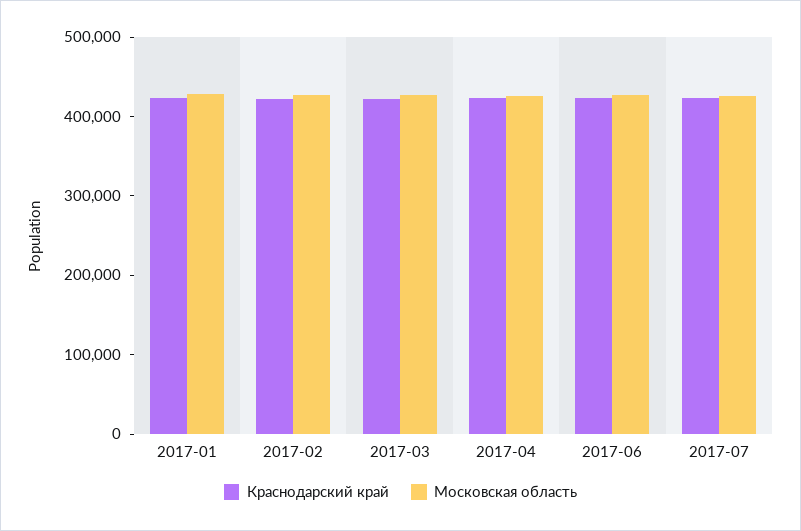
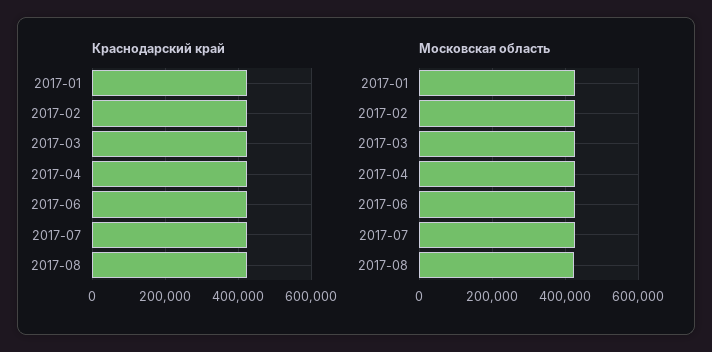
Краснодарский край, 2017-08: none -> 420000
Московская область, 2017-08: none -> 420000

